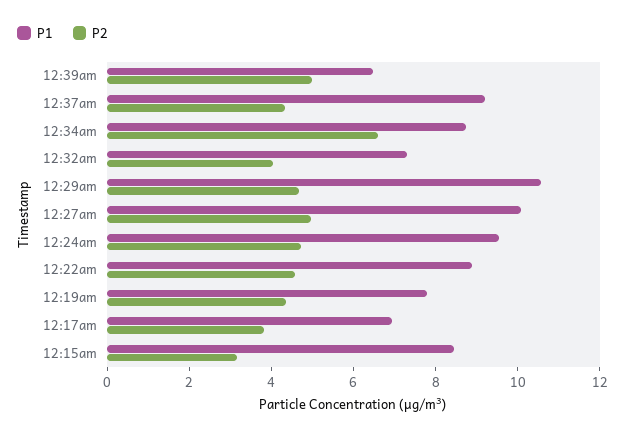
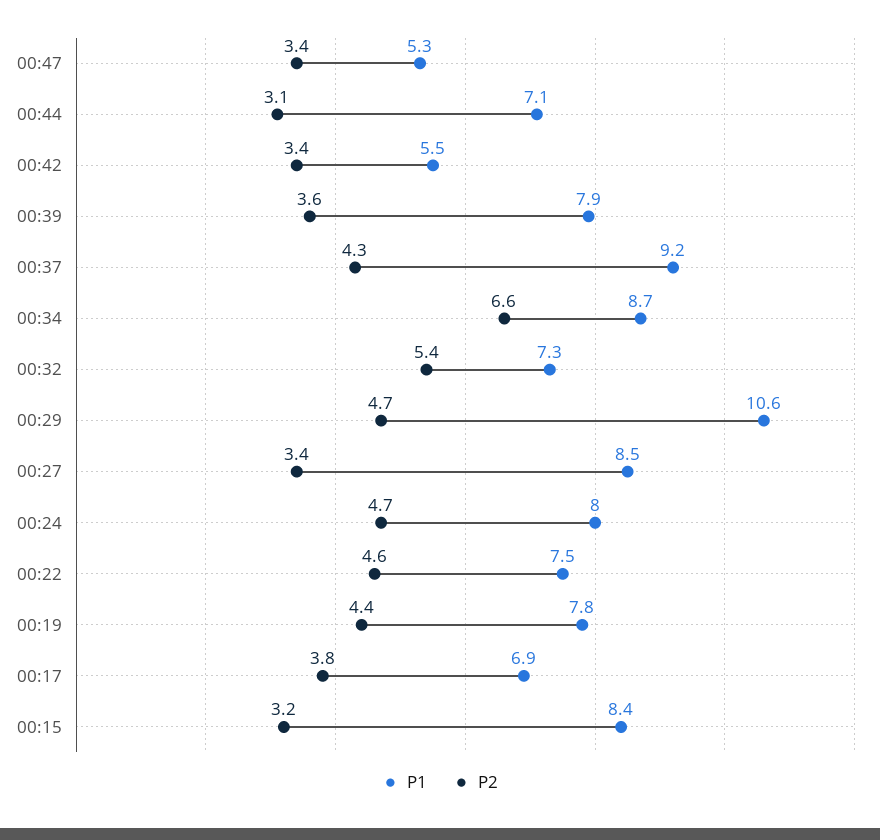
P1, 12:39am: 6.5 -> 7.9
P2, 12:39am: 5 -> 3.6
P2, 12:32am: 4 -> 5.4
P1, 12:27am: 10 -> 8.5
P2, 12:27am: 5 -> 3.4
P1, 12:24am: 9.5 -> 8
P1, 12:22am: 9 -> 7.5
P1, 00:47: none -> 5.3
P2, 00:47: none -> 3.4
P1, 00:44: none -> 7.1
P2, 00:44: none -> 3.1
P1, 00:42: none -> 5.5
P2, 00:42: none -> 3.4

